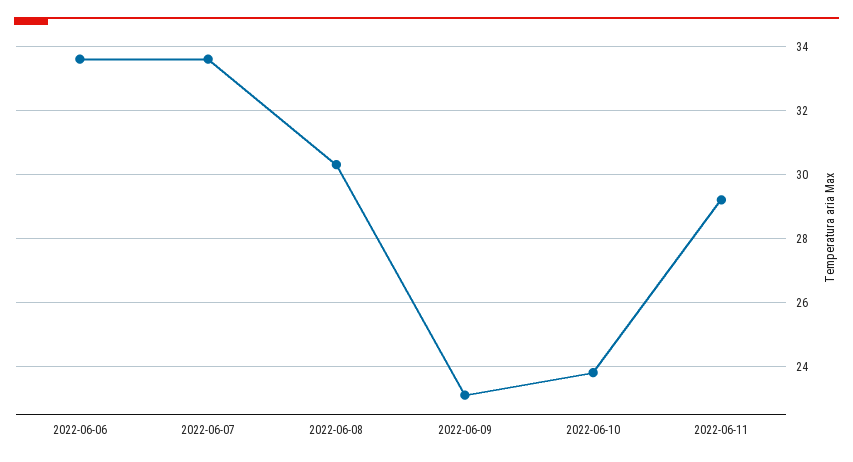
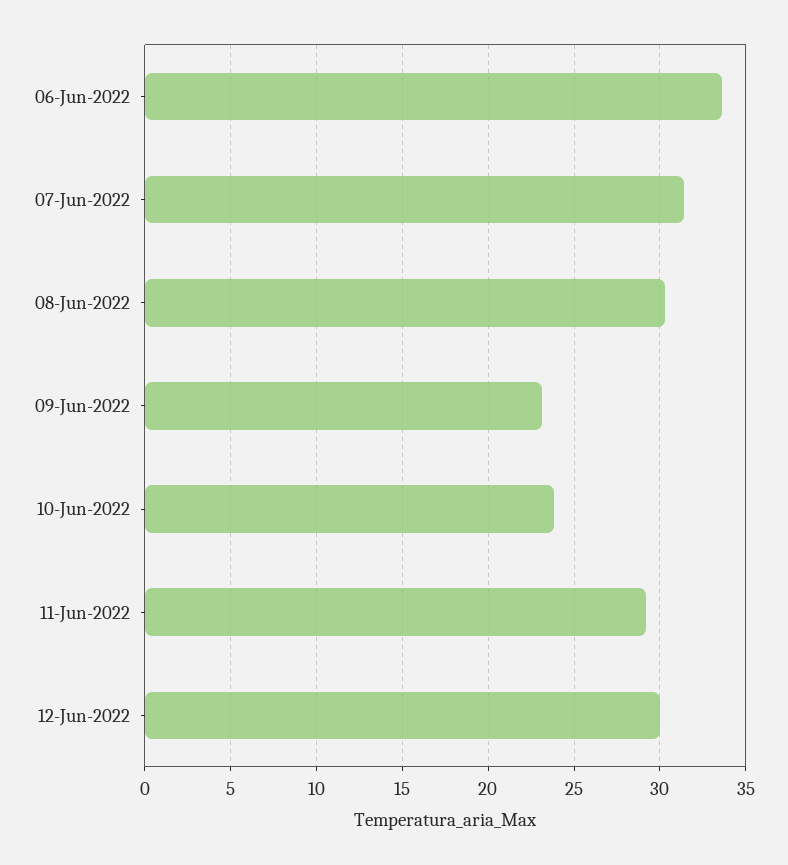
2022-06-07: 33.5 -> 31.5
12-Jun-2022: none -> 30

